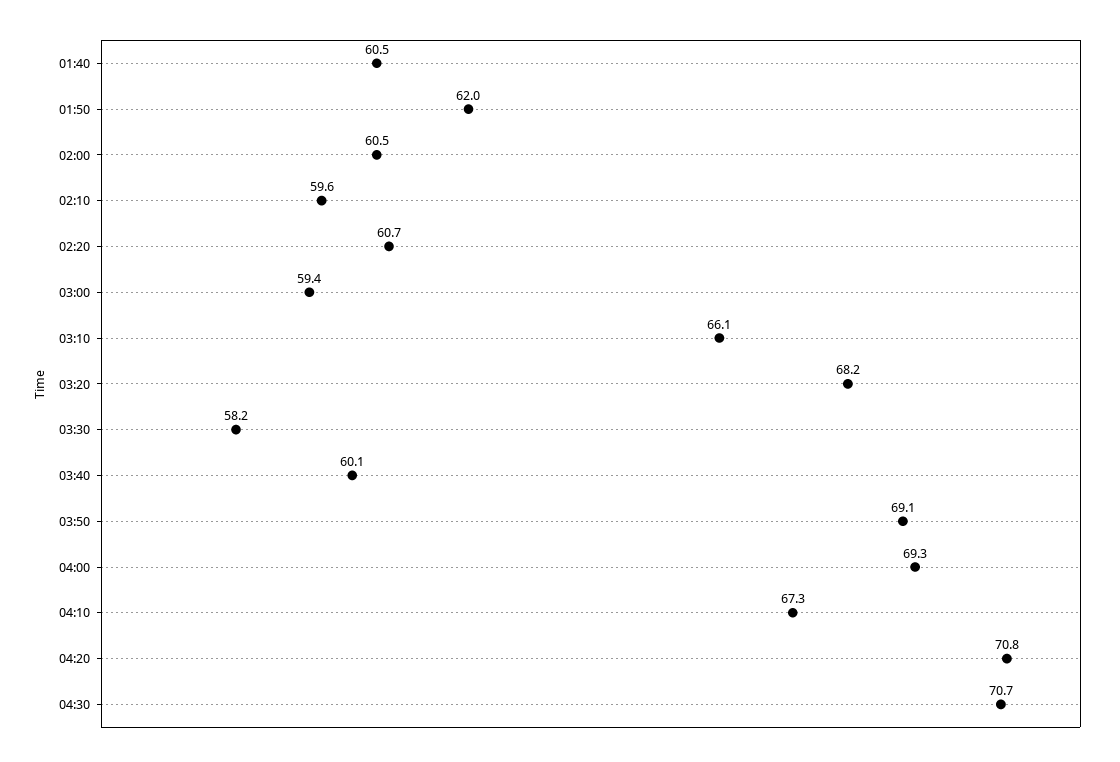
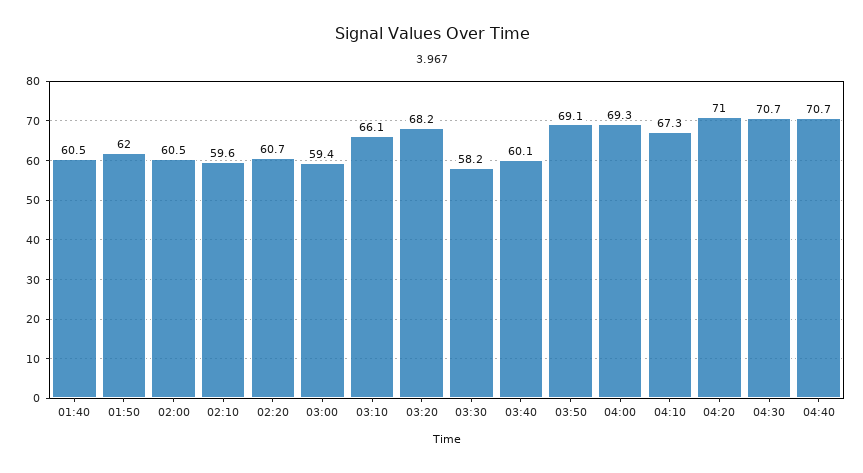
04:20: 70.8 -> 71
04:40: none -> 70.7

